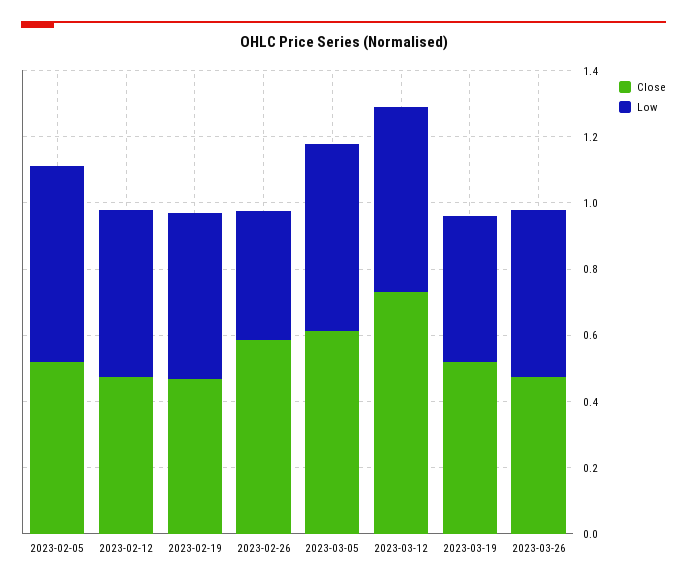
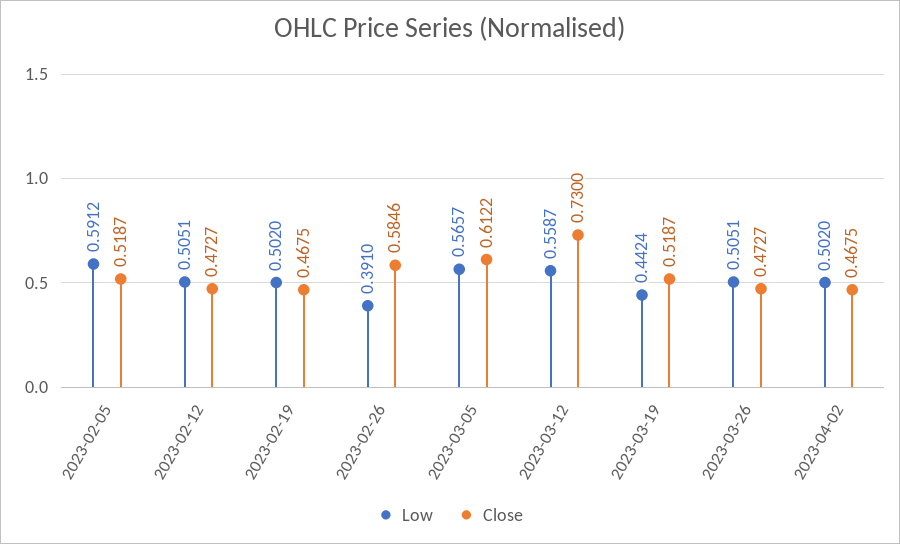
Low, 2023-04-02: none -> 0.502
Close, 2023-04-02: none -> 0.4675

